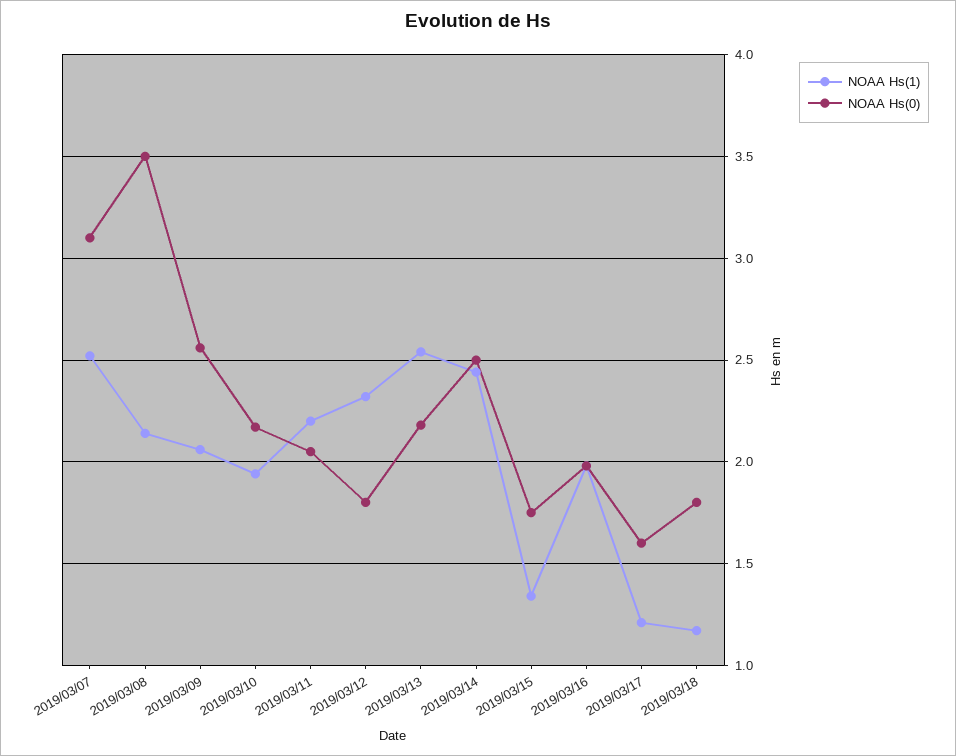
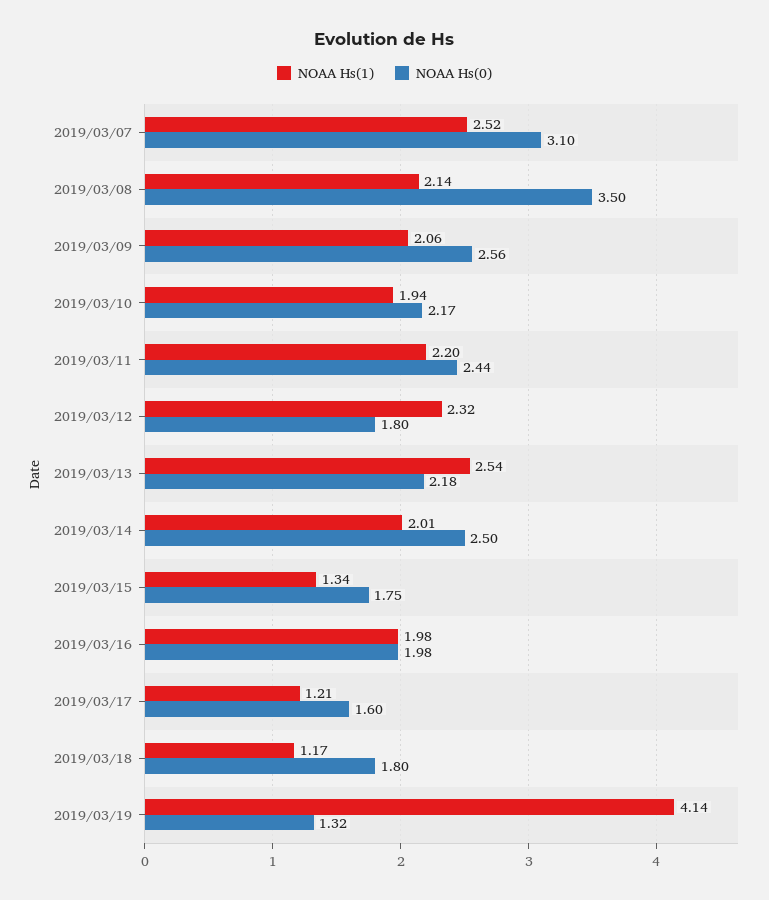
NOAA Hs(0), 2019/03/11: 2.05 -> 2.44
NOAA Hs(1), 2019/03/14: 2.45 -> 2.01
NOAA Hs(1), 2019/03/19: none -> 4.14
NOAA Hs(0), 2019/03/19: none -> 1.32

